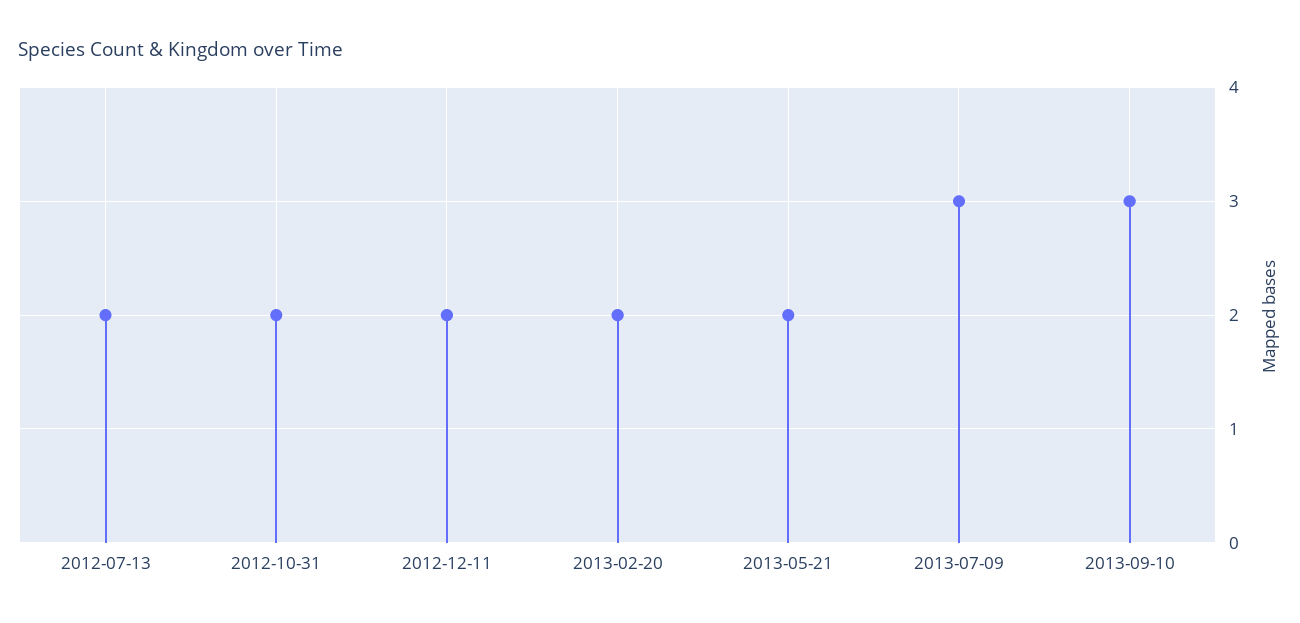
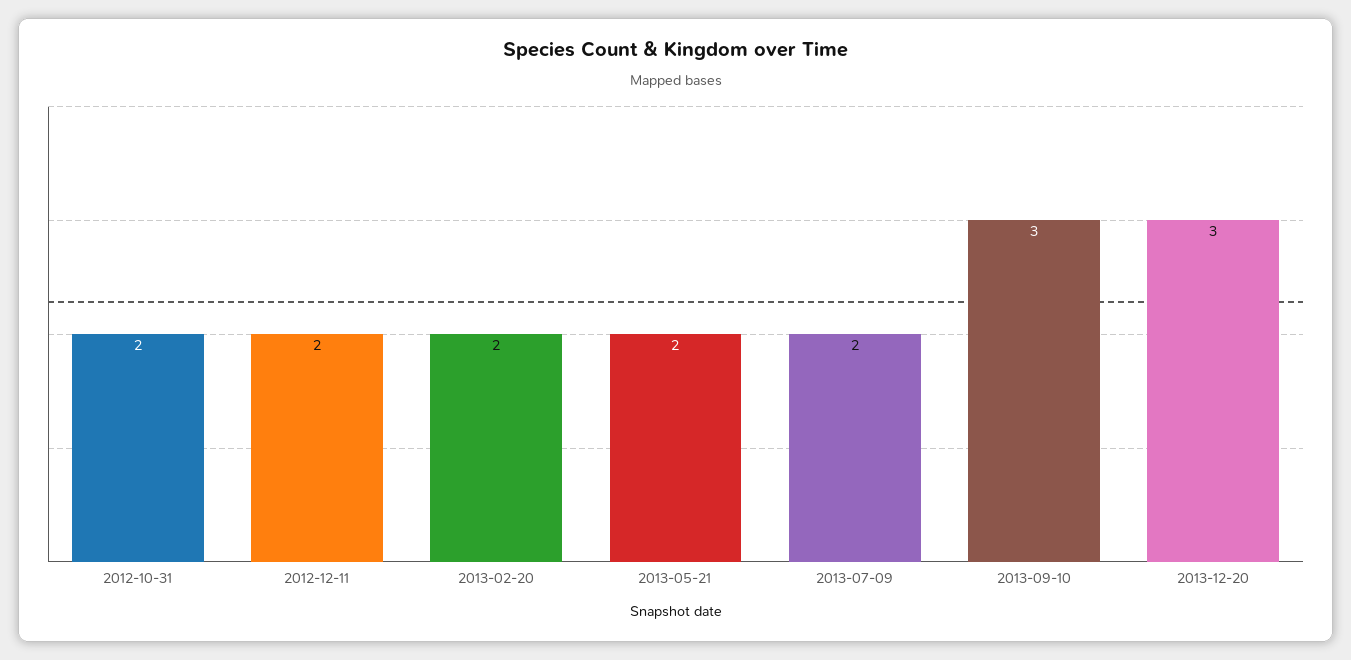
2012-07-13: 2 -> none
2013-07-09: 3 -> 2
2013-12-20: none -> 3

